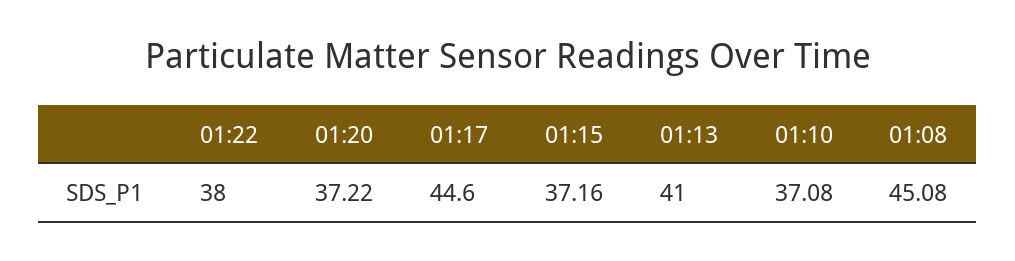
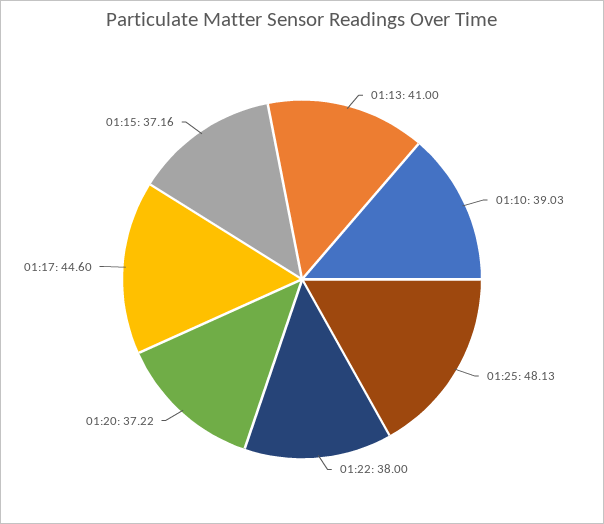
01:10: 37.08 -> 39.03
01:08: 45.08 -> none
01:25: none -> 48.13

